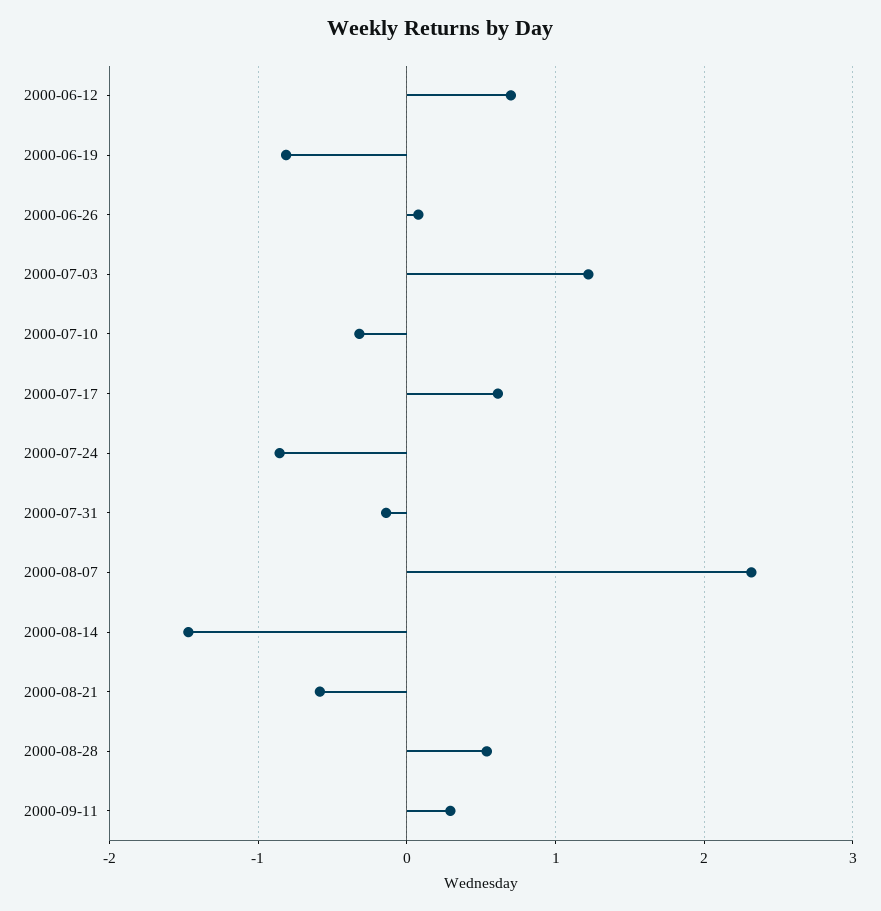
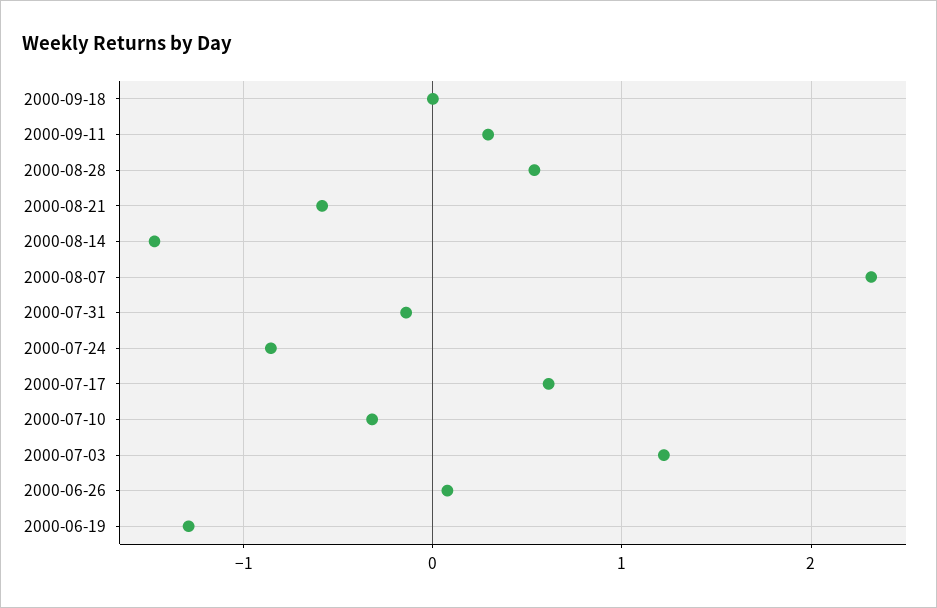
2000-06-12: 0.7 -> none
2000-06-19: -0.8 -> -1.3
2000-09-18: none -> 0

